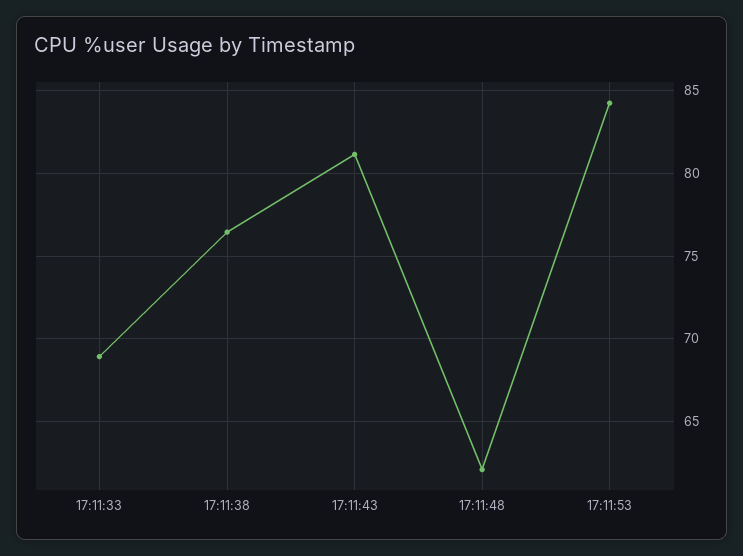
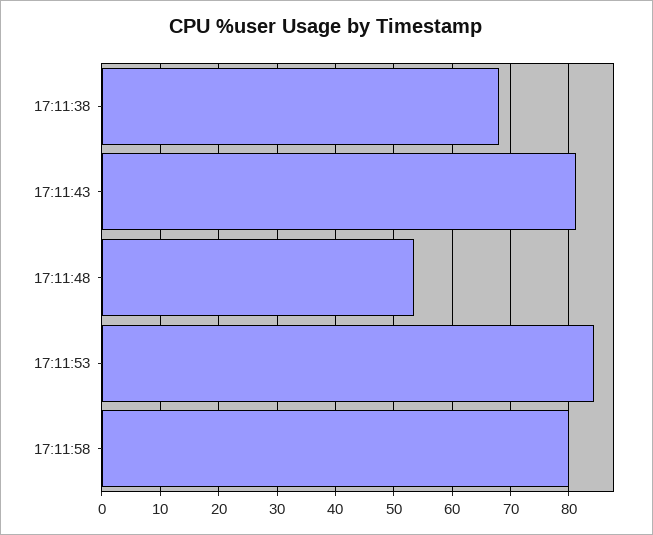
17:11:33: 69 -> none
17:11:38: 76.5 -> 68
17:11:48: 62 -> 54
17:11:58: none -> 80

